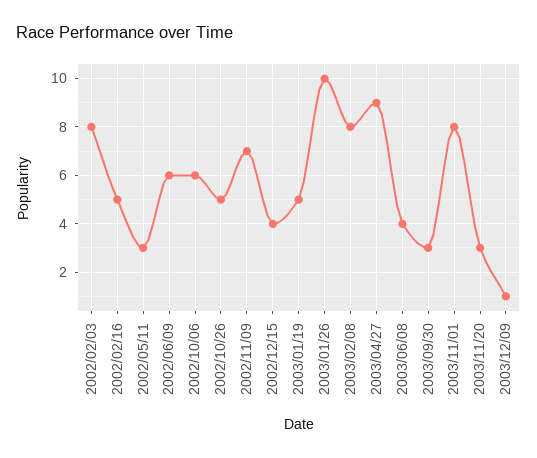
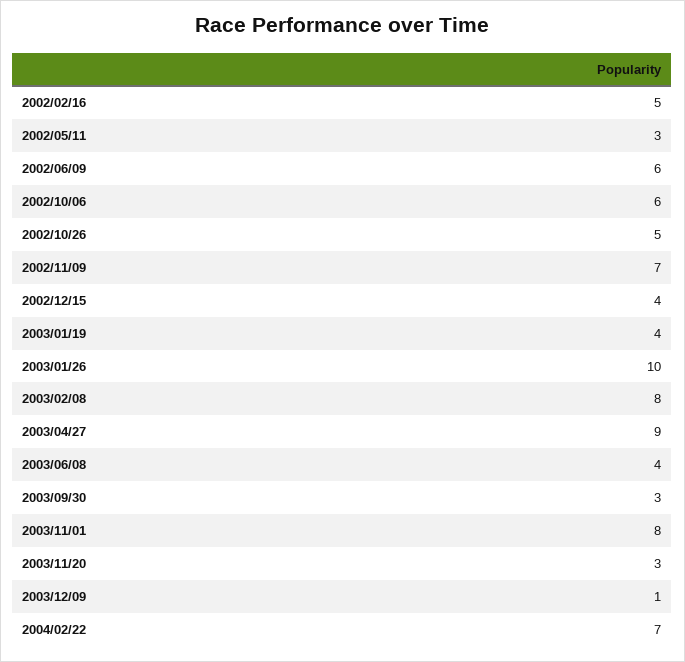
2002/02/03: 8 -> none
2003/01/19: 5 -> 4
2004/02/22: none -> 7

